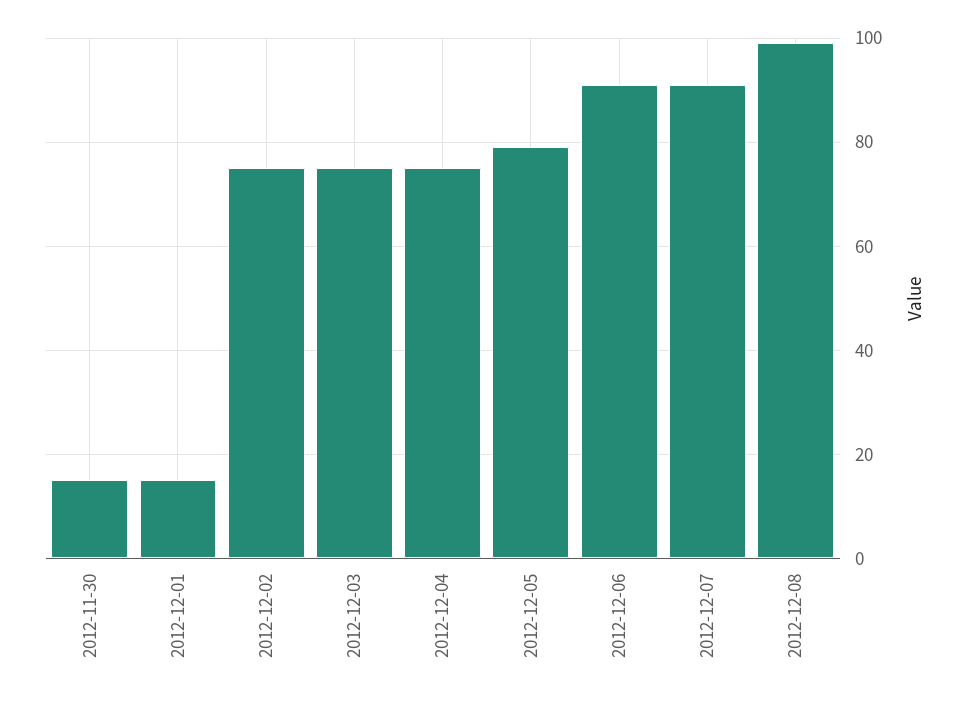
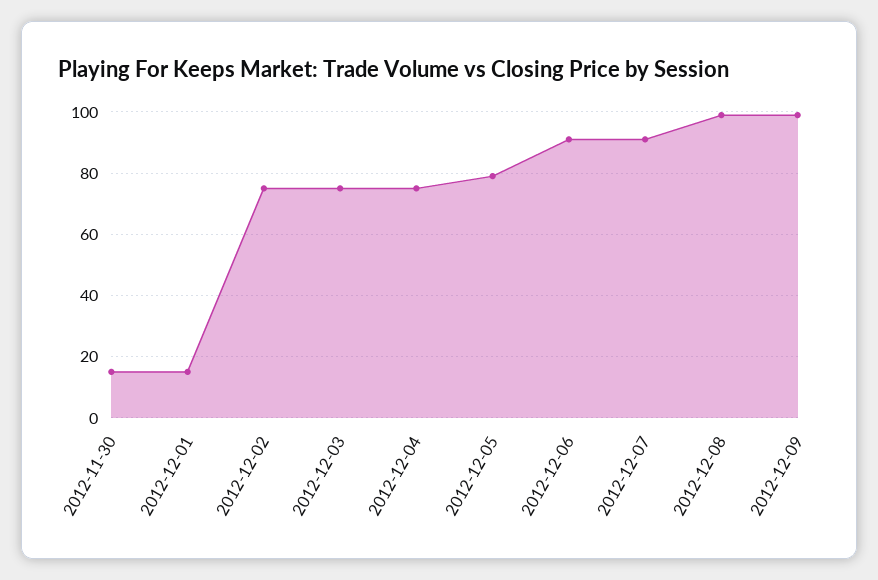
2012-12-09: none -> 100

